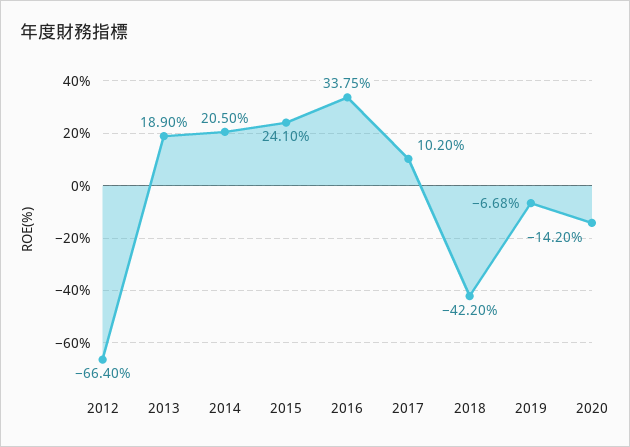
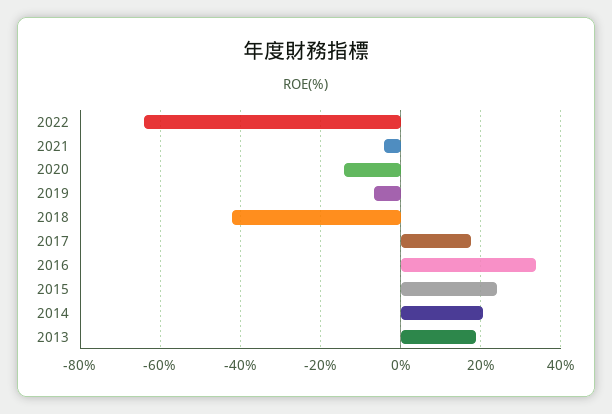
2012: -66.4 -> none
2017: 10.2 -> 18
2022: none -> -64
2021: none -> -4

